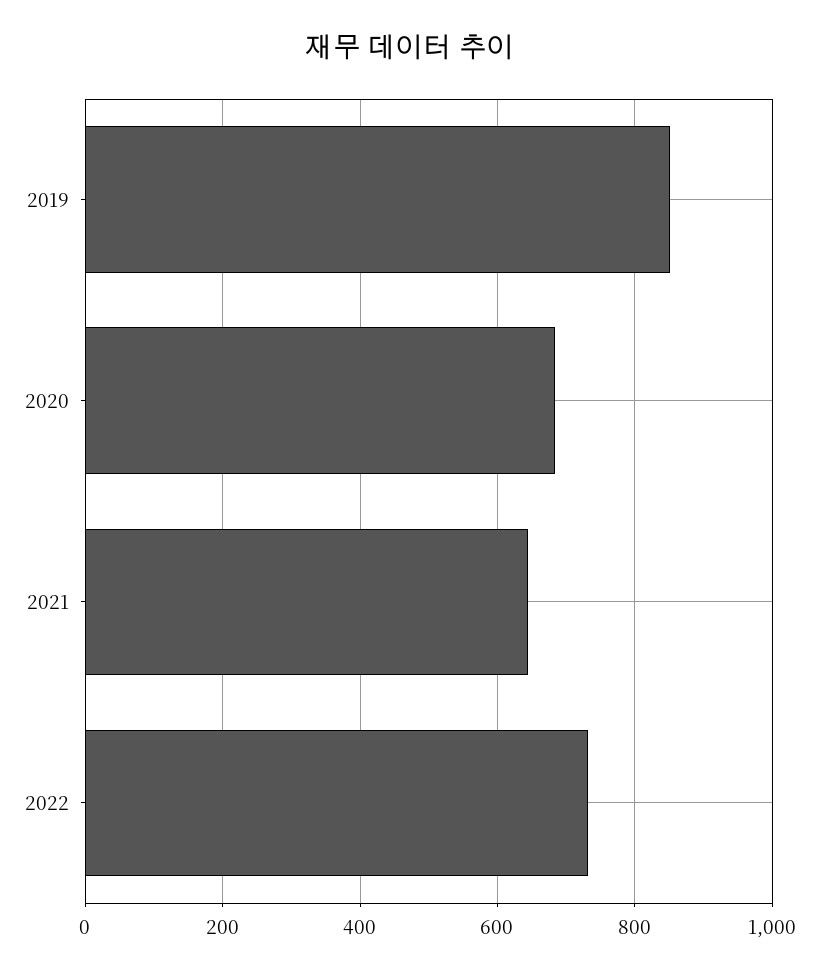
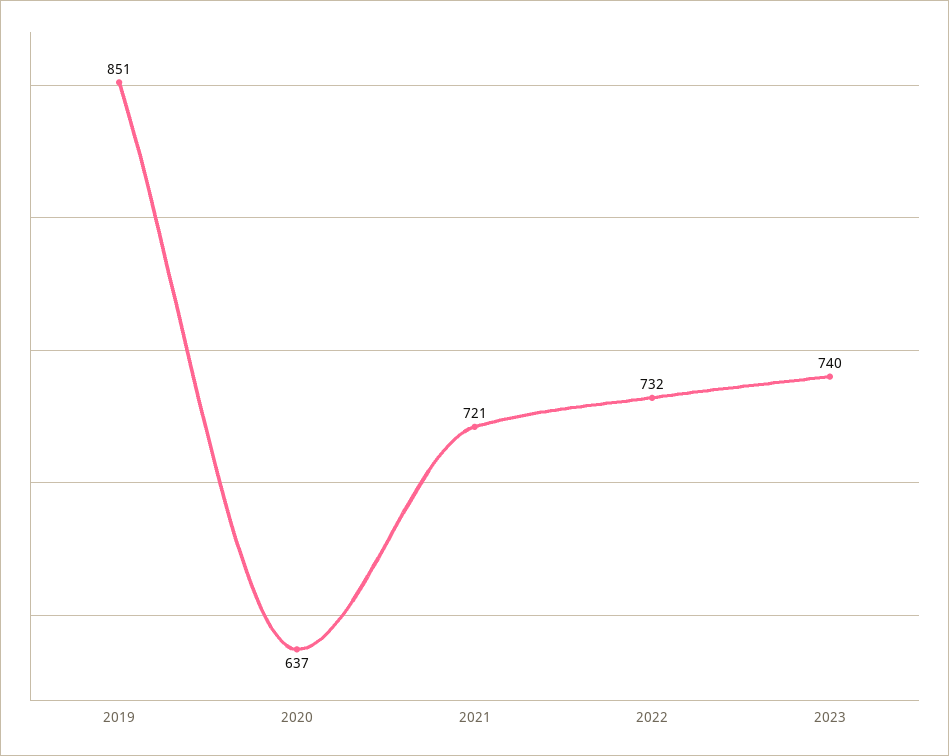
2020: 680 -> 637
2021: 640 -> 721
2023: none -> 740

